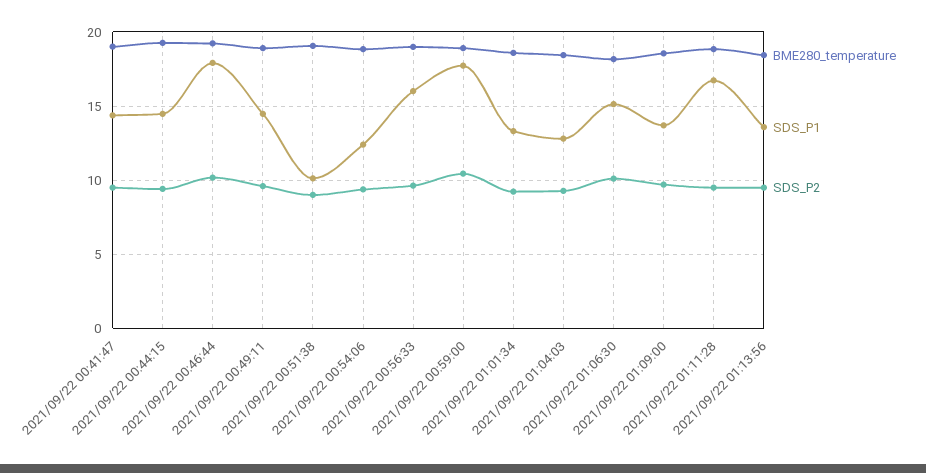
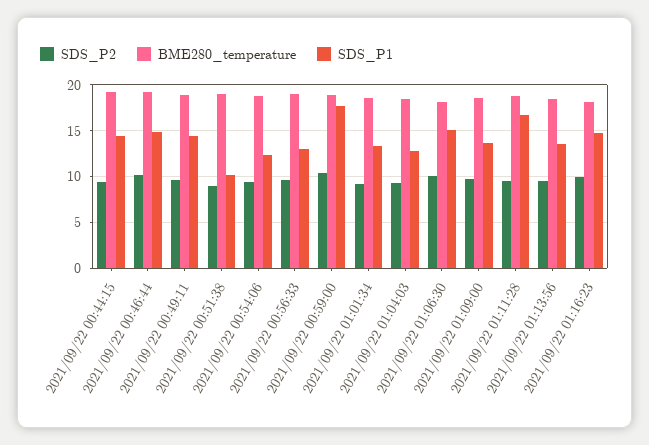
BME280_temperature, 2021/09/22 00:41:47: 19 -> none
SDS_P1, 2021/09/22 00:41:47: 14.5 -> none
SDS_P2, 2021/09/22 00:41:47: 9.5 -> none
SDS_P1, 2021/09/22 00:46:44: 18 -> 15
SDS_P1, 2021/09/22 00:56:33: 16 -> 13
SDS_P2, 2021/09/22 01:16:23: none -> 10
BME280_temperature, 2021/09/22 01:16:23: none -> 18
SDS_P1, 2021/09/22 01:16:23: none -> 15

